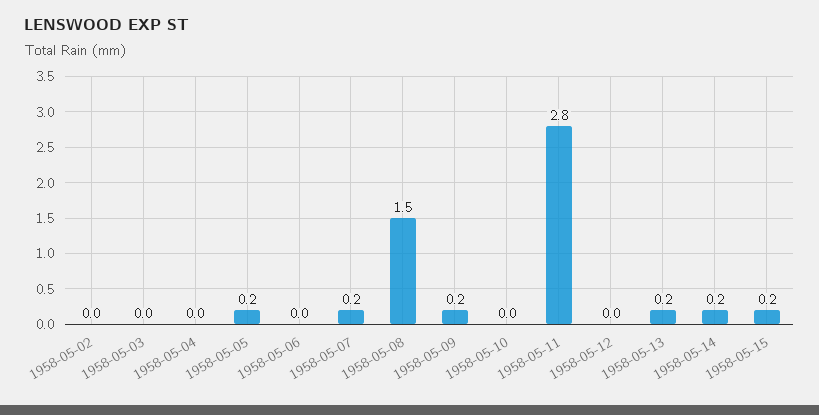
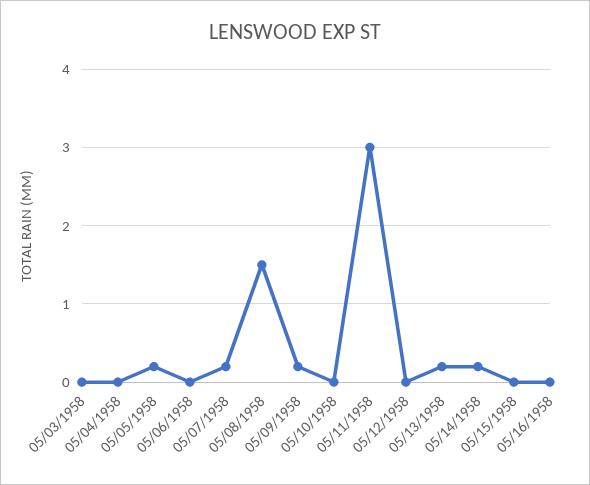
1958-05-02: 0 -> none
1958-05-11: 2.8 -> 3
1958-05-15: 0.2 -> 0
05/16/1958: none -> 0

